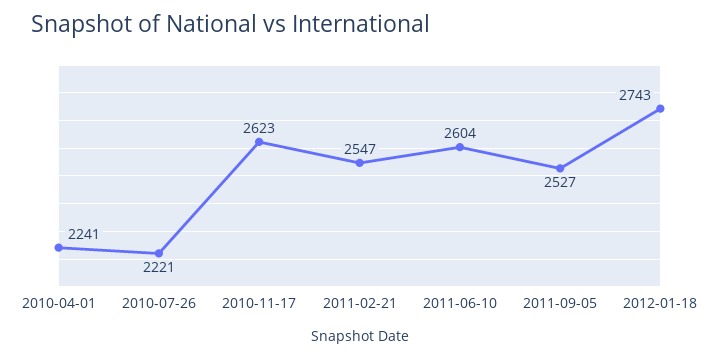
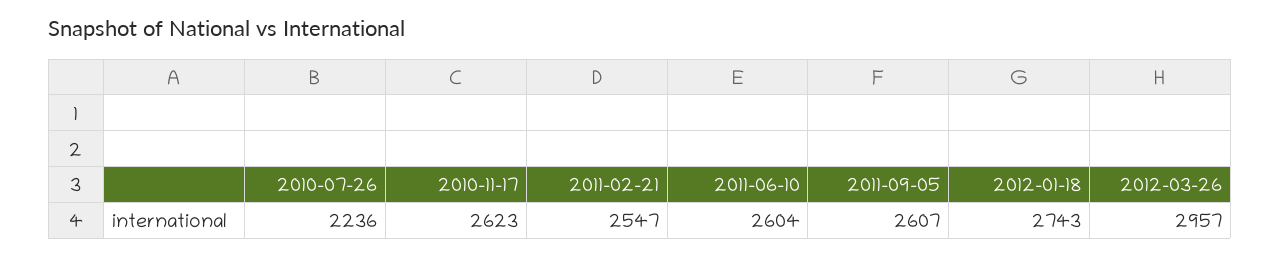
2010-04-01: 2241 -> none
2010-07-26: 2221 -> 2236
2011-09-05: 2527 -> 2607
2012-03-26: none -> 2957

